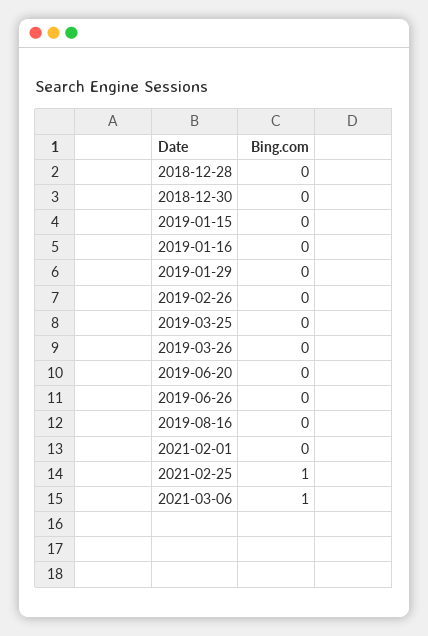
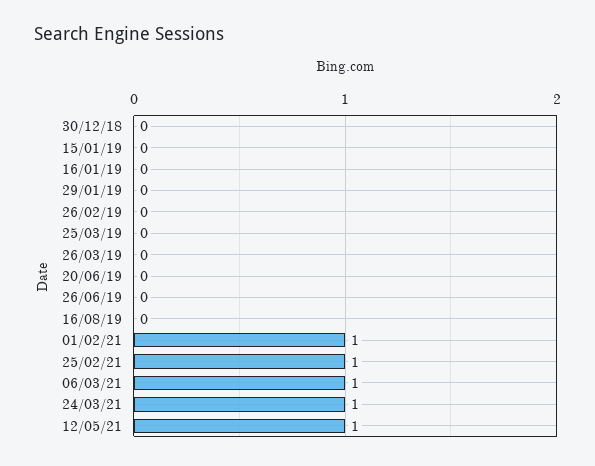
2018-12-28: 0 -> none
2021-02-01: 0 -> 1
24/03/21: none -> 1
12/05/21: none -> 1

